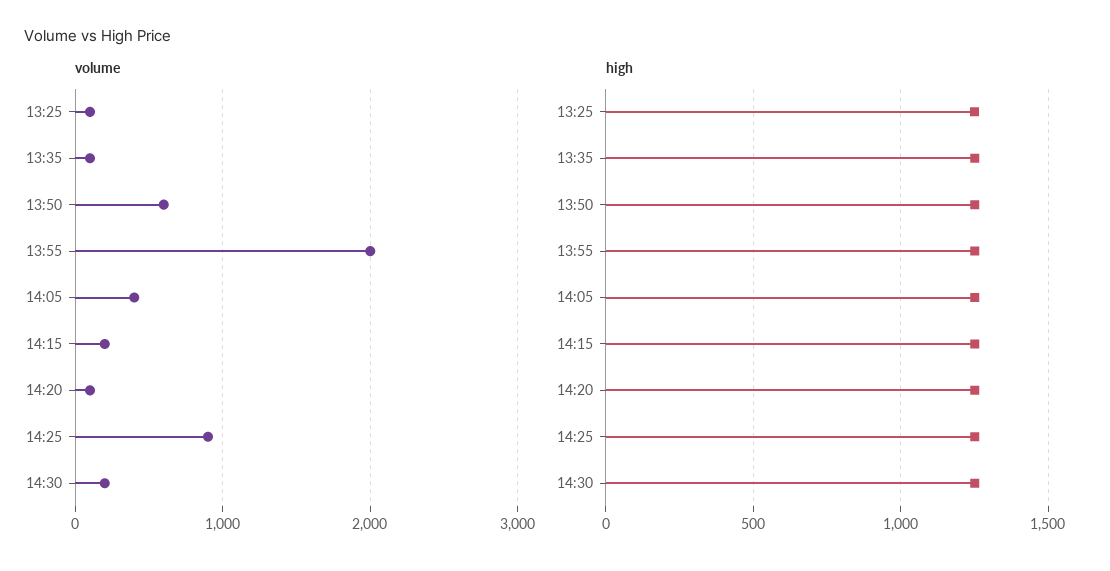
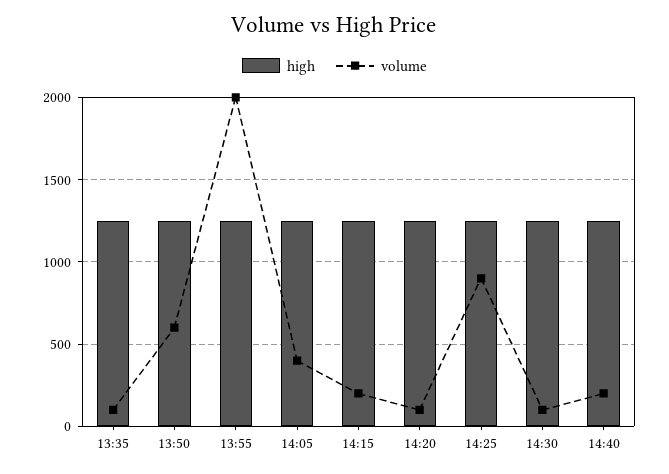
volume, 13:25: 100 -> none
volume, 14:30: 200 -> 100
high, 13:25: 1250 -> none
high, 14:40: none -> 1250
volume, 14:40: none -> 200

